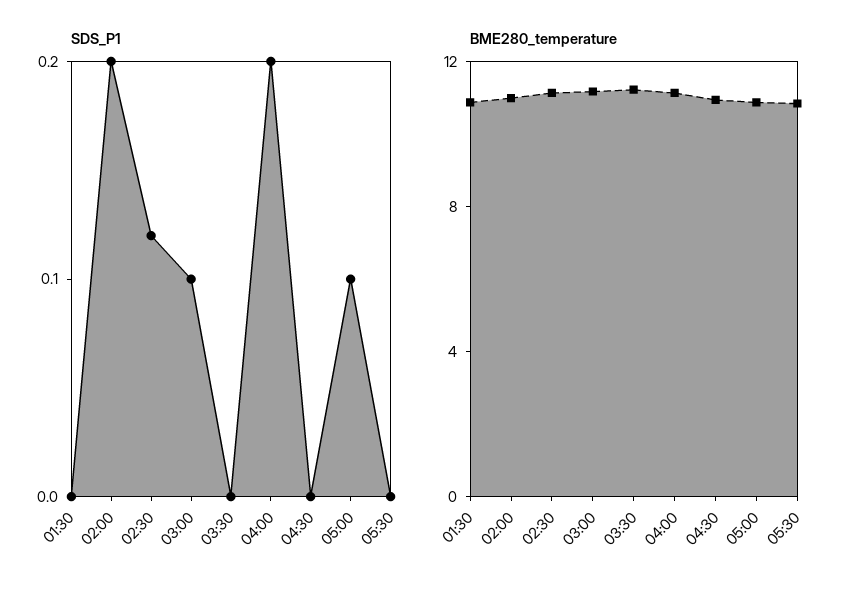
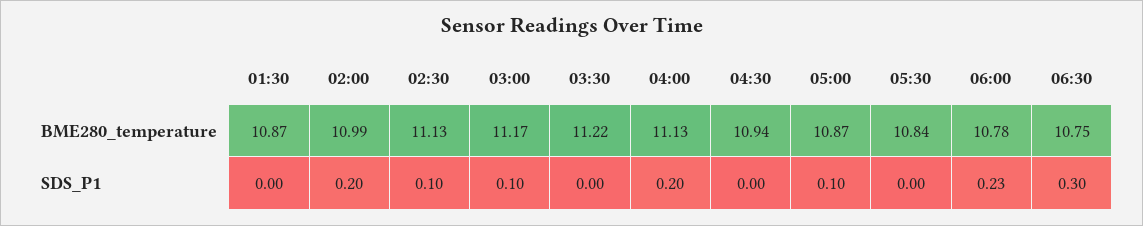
SDS_P1, 02:30: 0.12 -> 0.1
BME280_temperature, 06:00: none -> 10.78
BME280_temperature, 06:30: none -> 10.75
SDS_P1, 06:00: none -> 0.23
SDS_P1, 06:30: none -> 0.3

